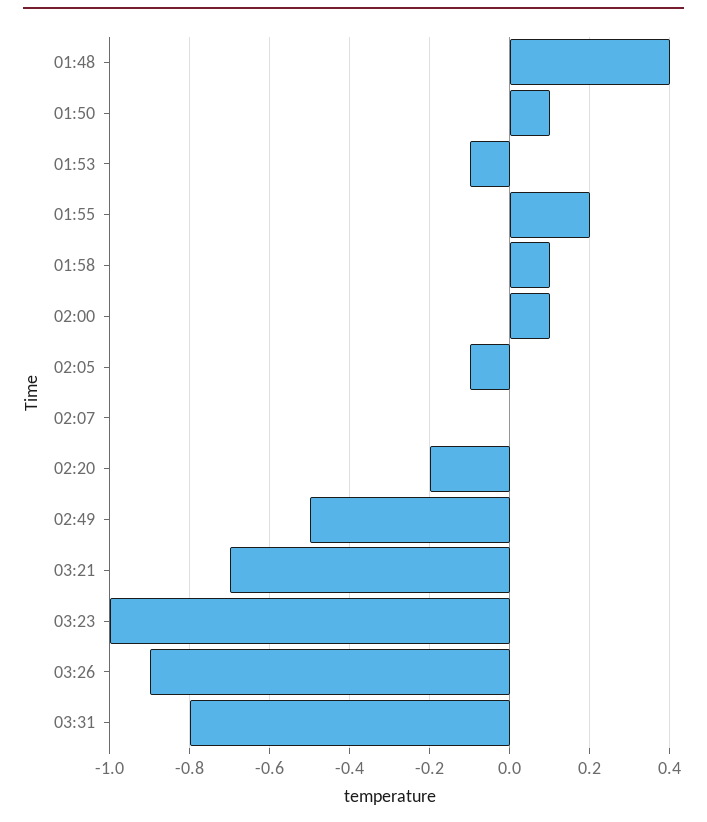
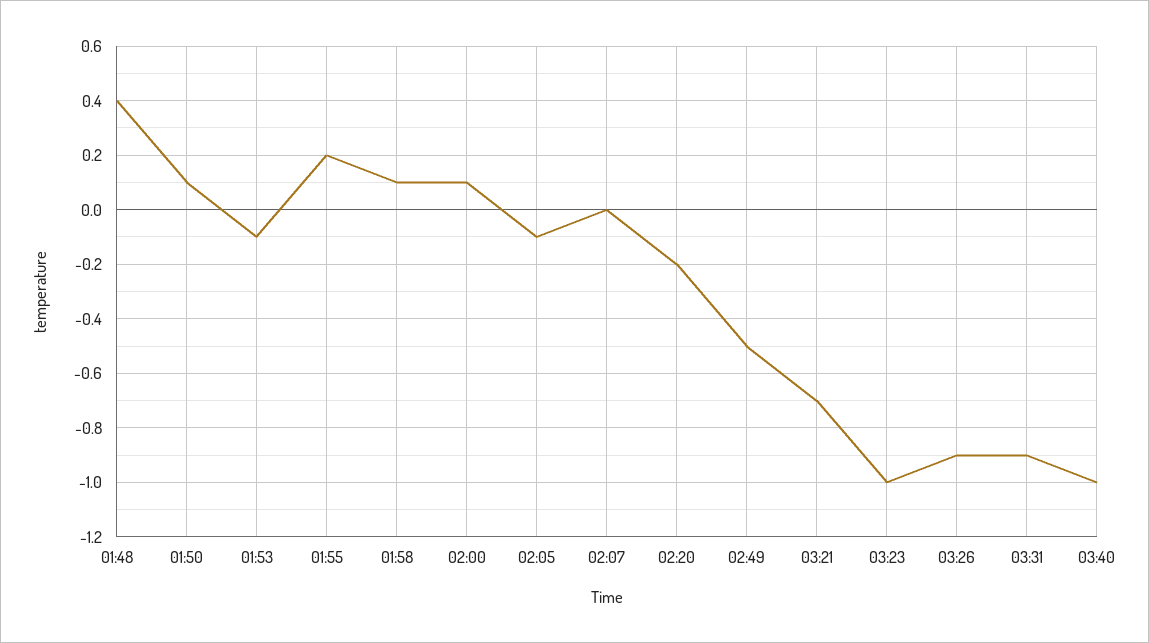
03:31: -0.8 -> -0.9
03:40: none -> -1

